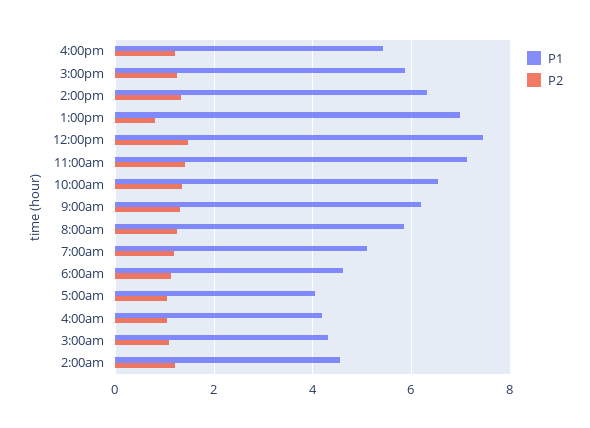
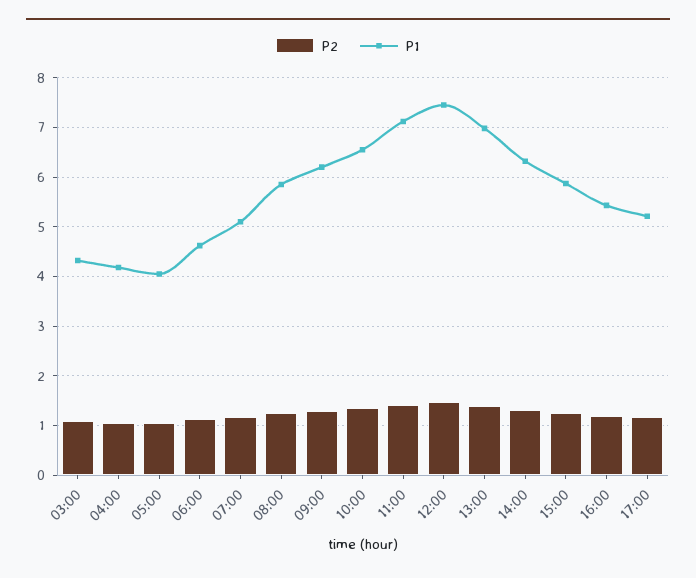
P2, 1:00pm: 0.8 -> 1.4
P1, 2:00am: 4.6 -> none
P2, 2:00am: 1.2 -> none
P2, 17:00: none -> 1.2
P1, 17:00: none -> 5.2

